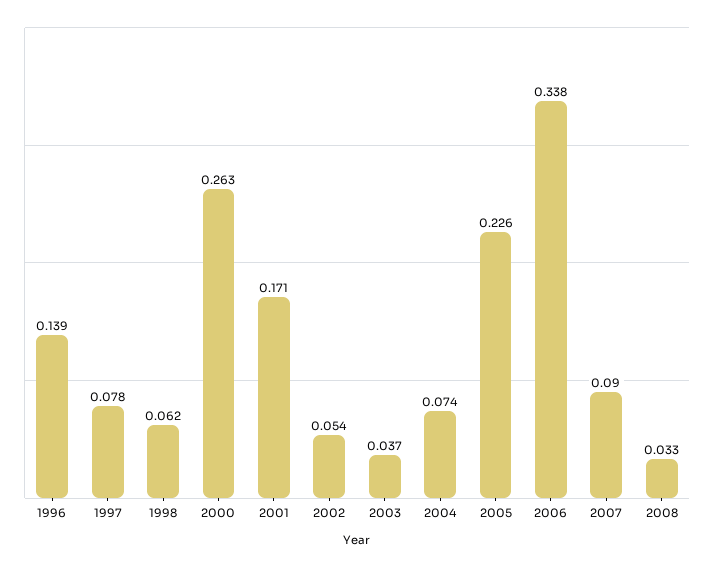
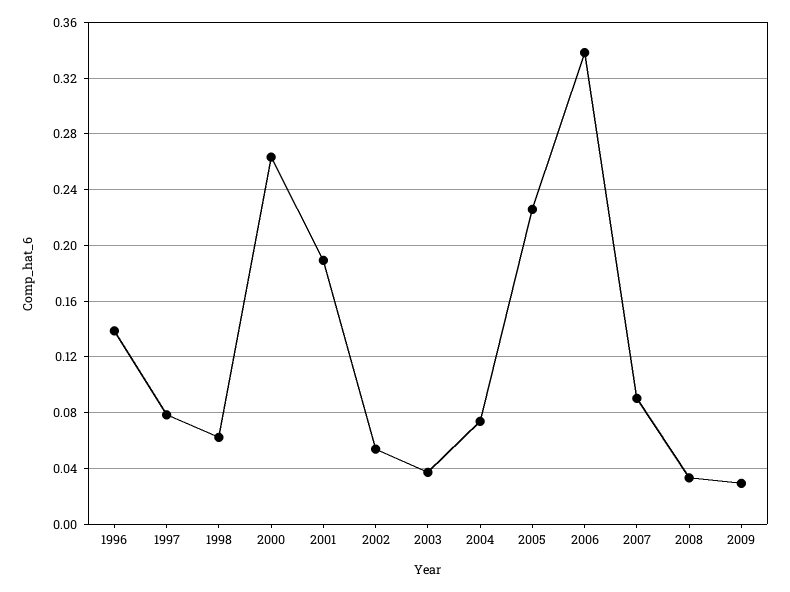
2001: 0.171 -> 0.19
2009: none -> 0.03

